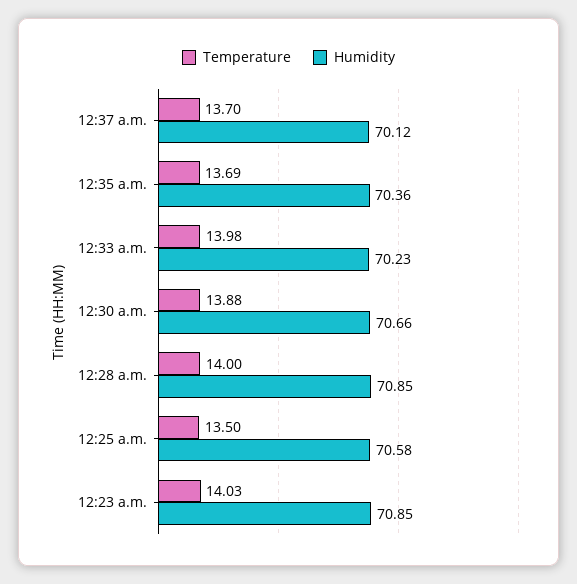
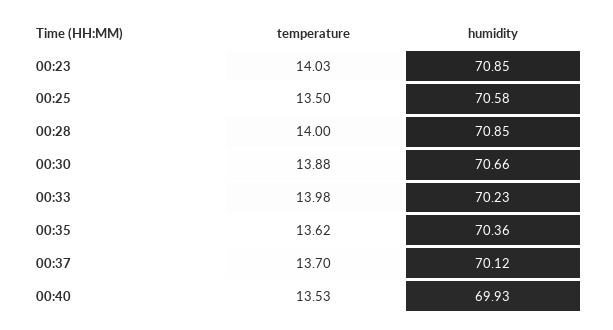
Temperature, 12:35 a.m.: 13.69 -> 13.62
Temperature, 00:40: none -> 13.53
Humidity, 00:40: none -> 69.93

